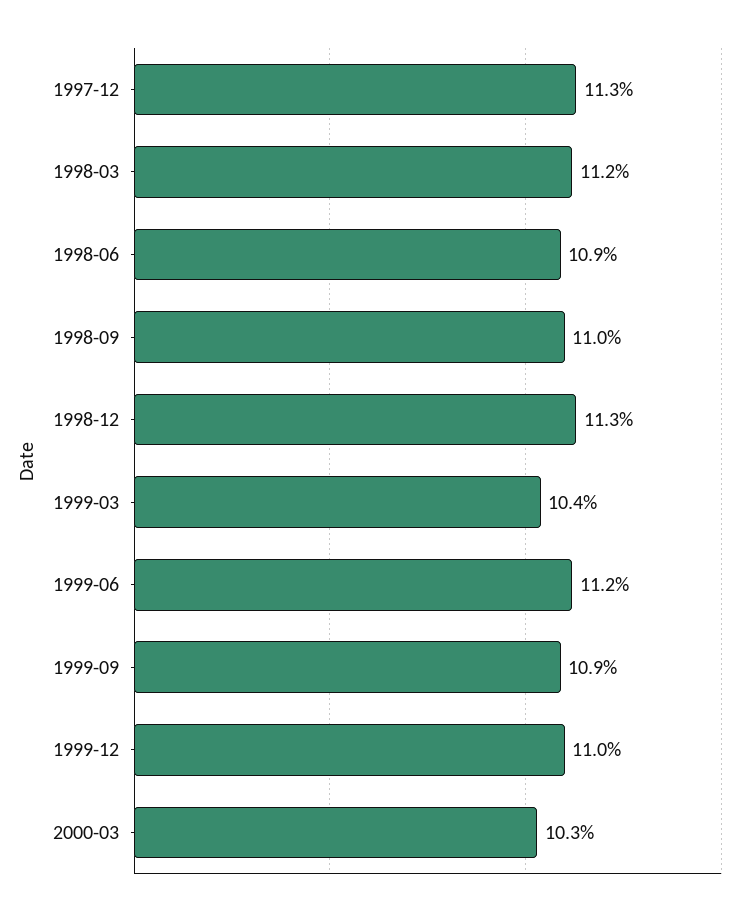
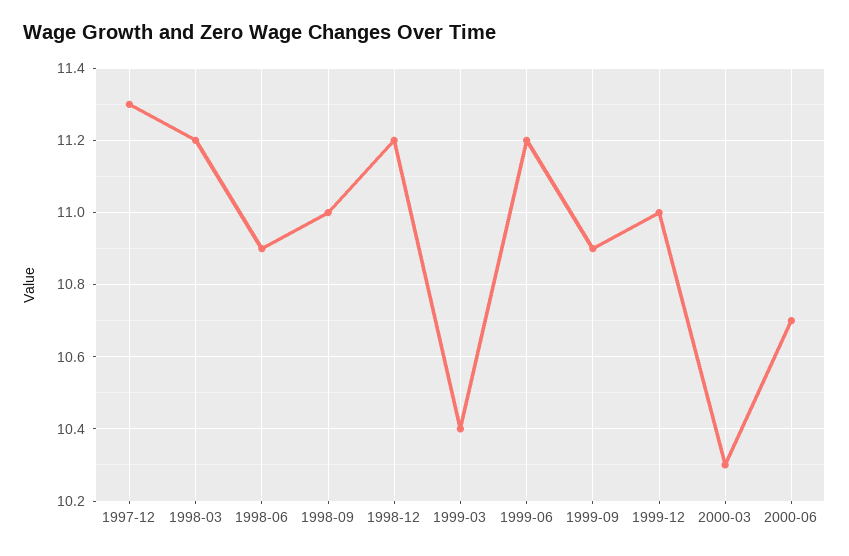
1998-12: 11.3 -> 11.2
2000-06: none -> 10.7

